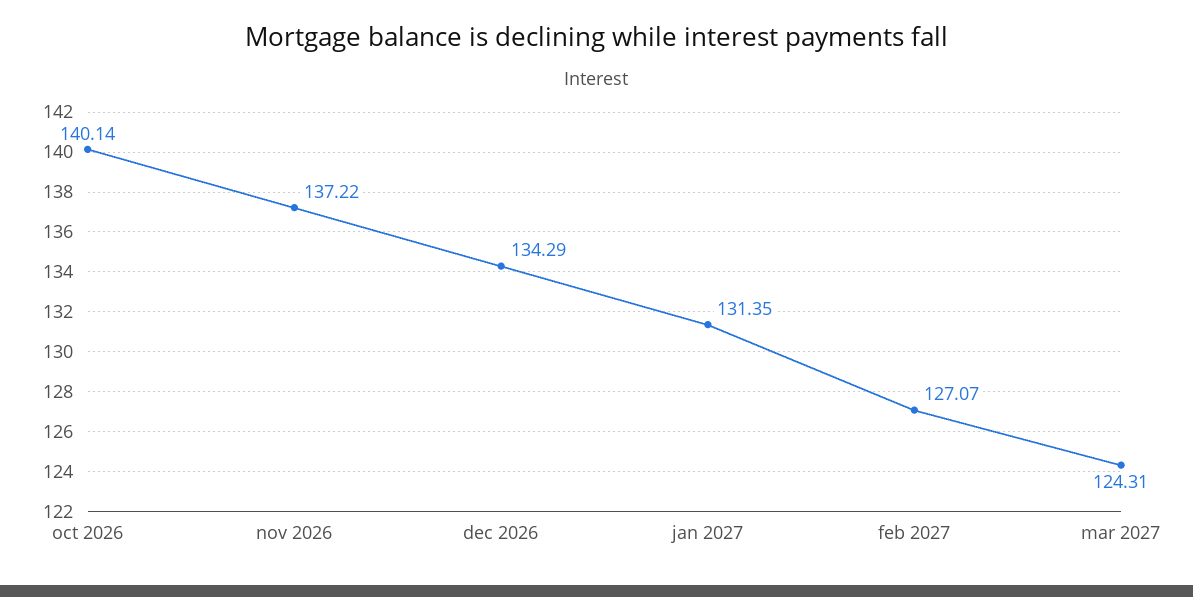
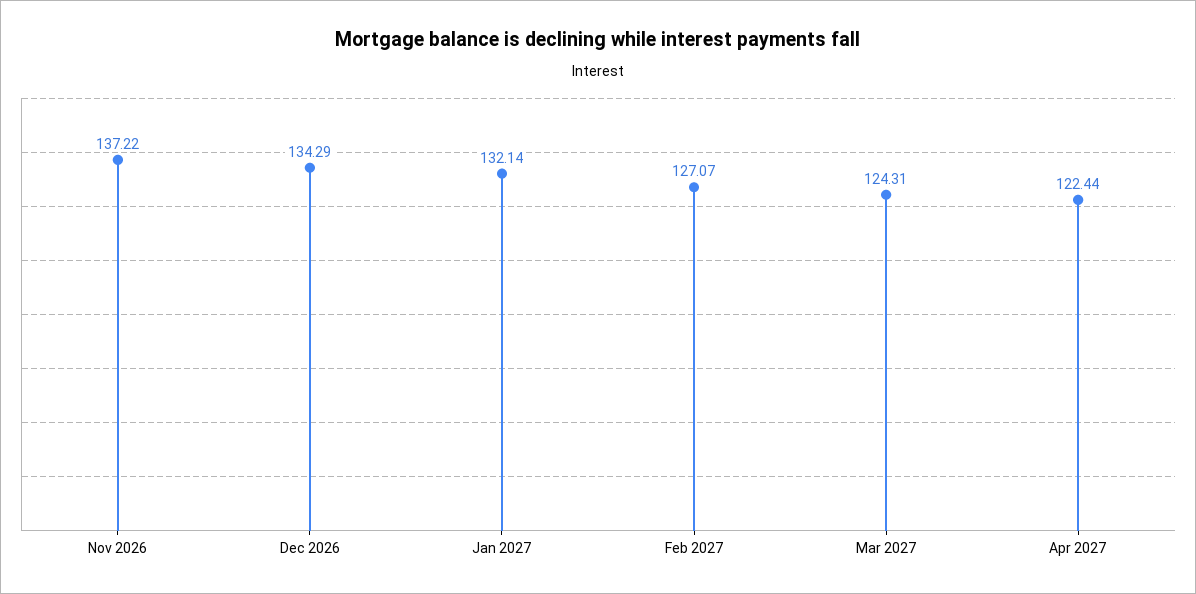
oct 2026: 140.14 -> none
jan 2027: 131.35 -> 132.14
Apr 2027: none -> 122.44

